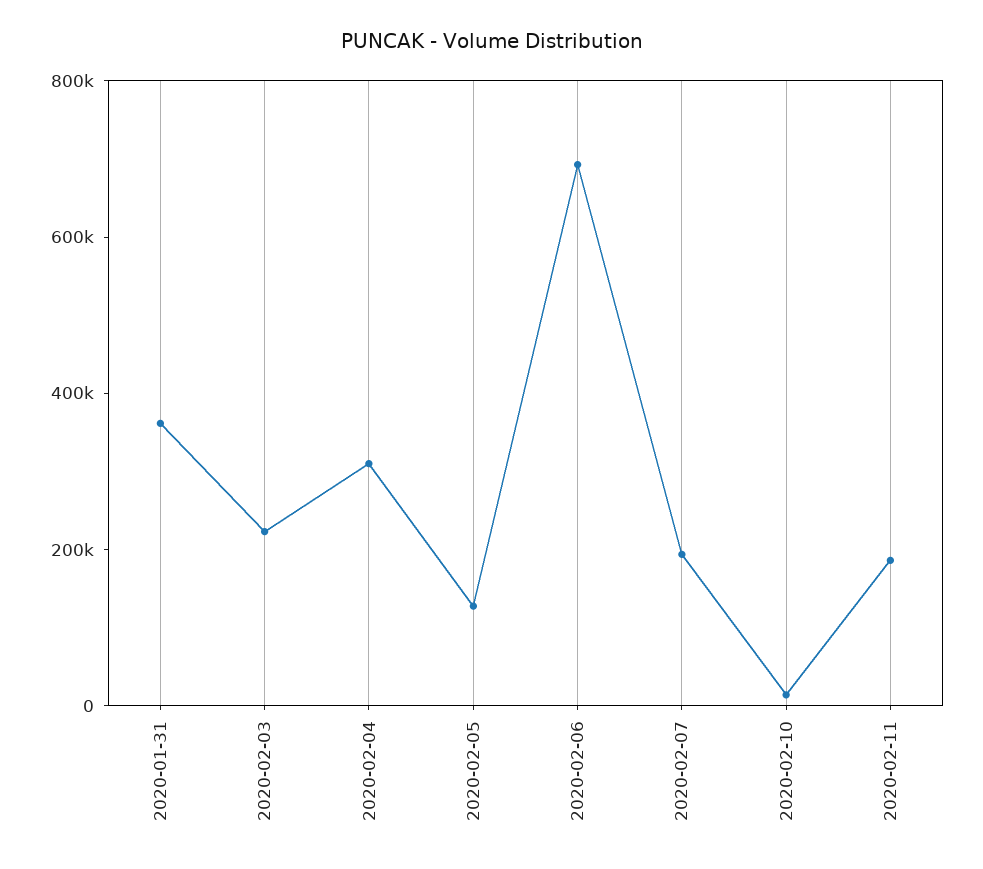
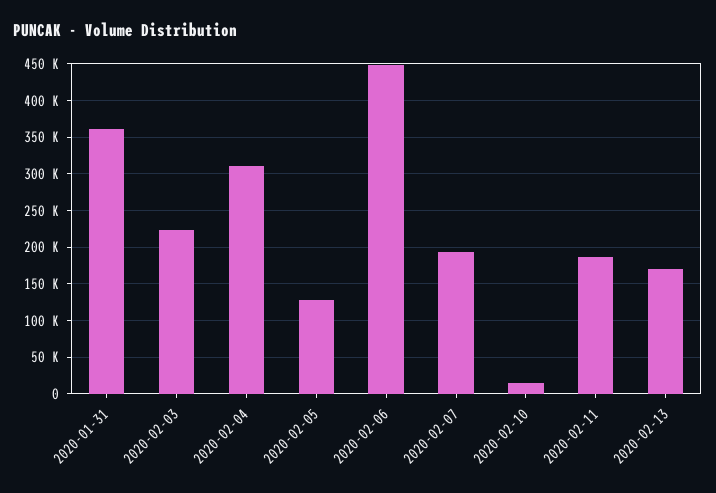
2020-02-06: 700000 -> 450000
2020-02-13: none -> 170000

